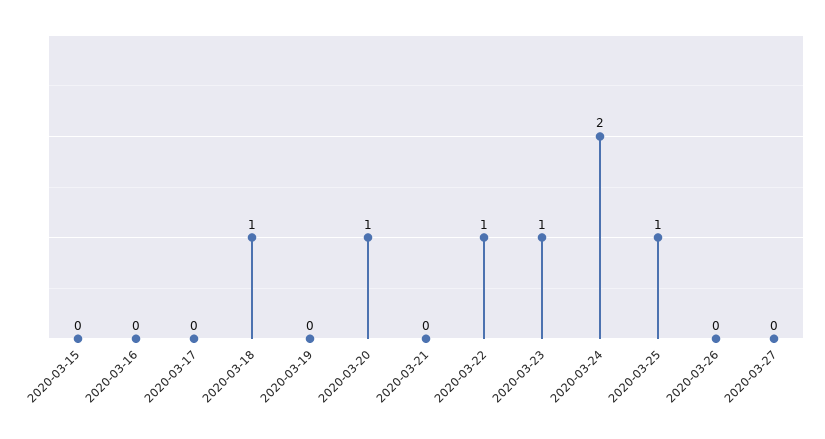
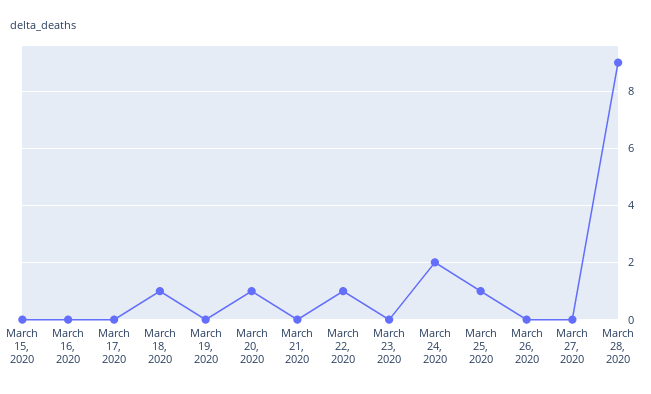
2020-03-23: 1 -> 0
March 28, 2020: none -> 9

